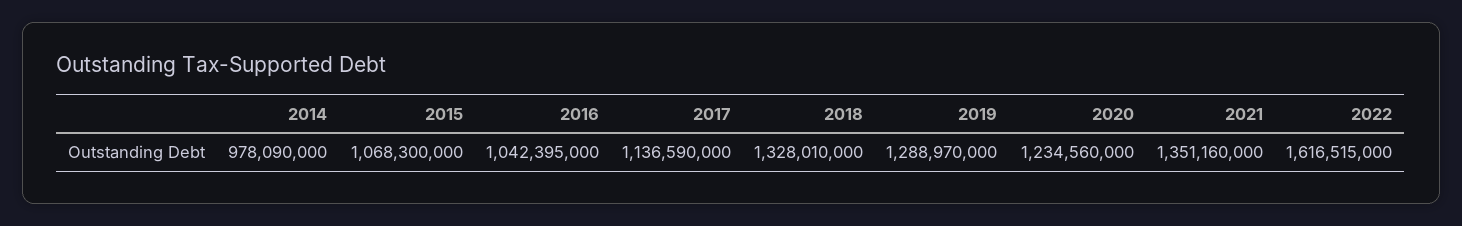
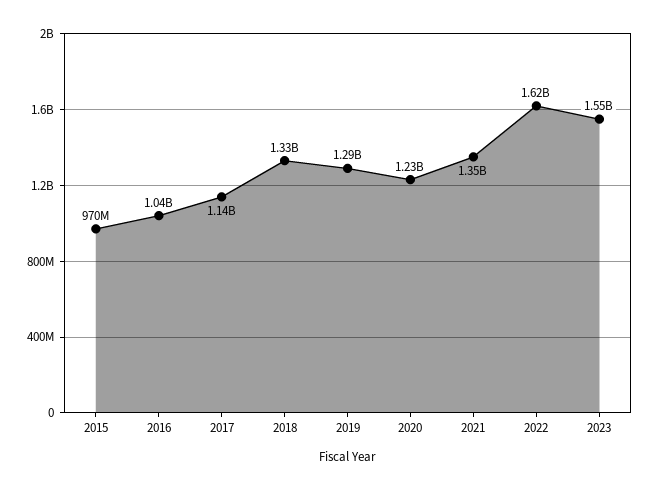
2014: 978090000 -> none
2015: 1068300000 -> 970000000
2023: none -> 1550000000

